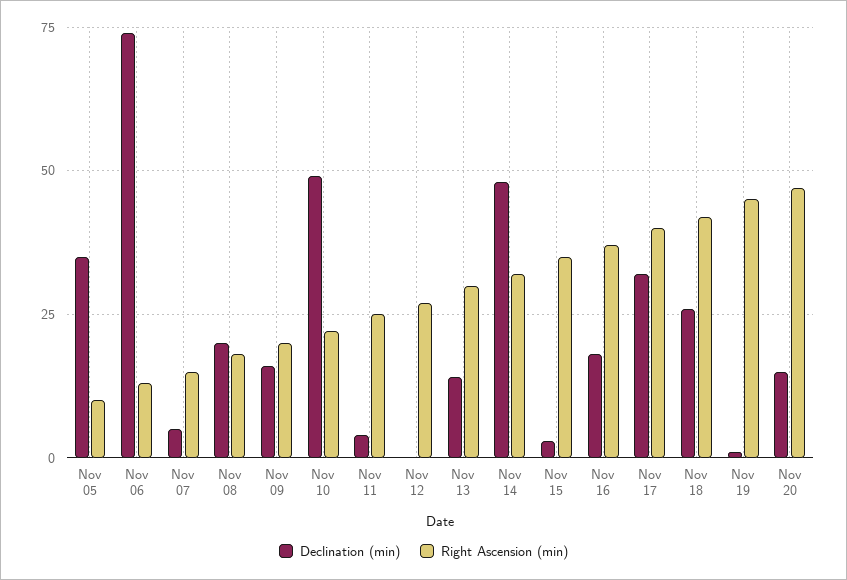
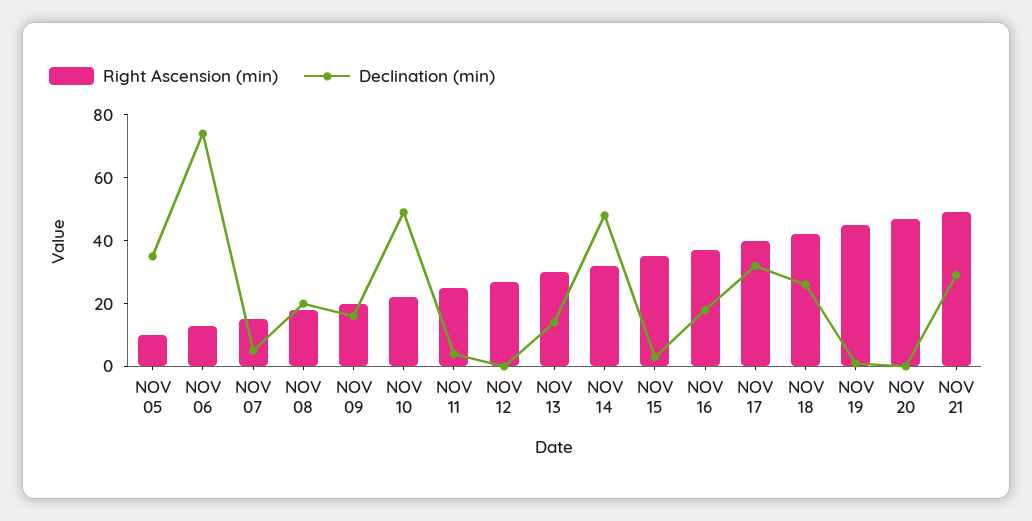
Declination (min), Nov 20: 15 -> 0
Right Ascension (min), NOV 21: none -> 50
Declination (min), NOV 21: none -> 30

